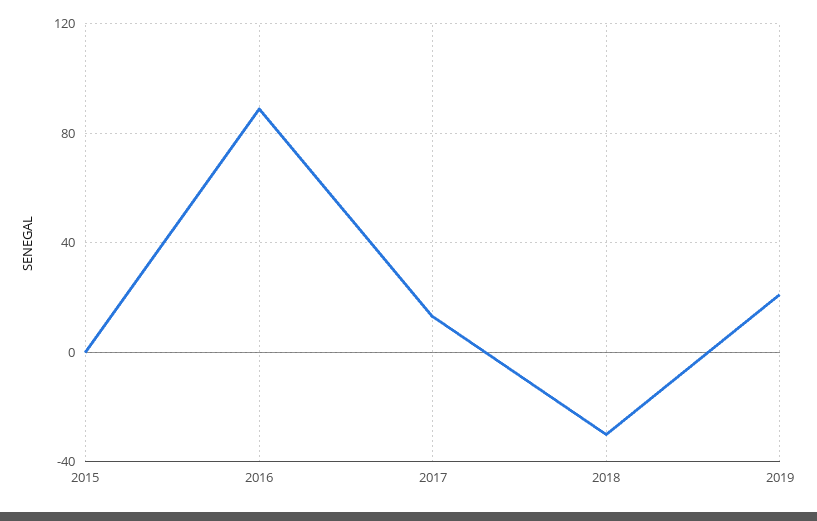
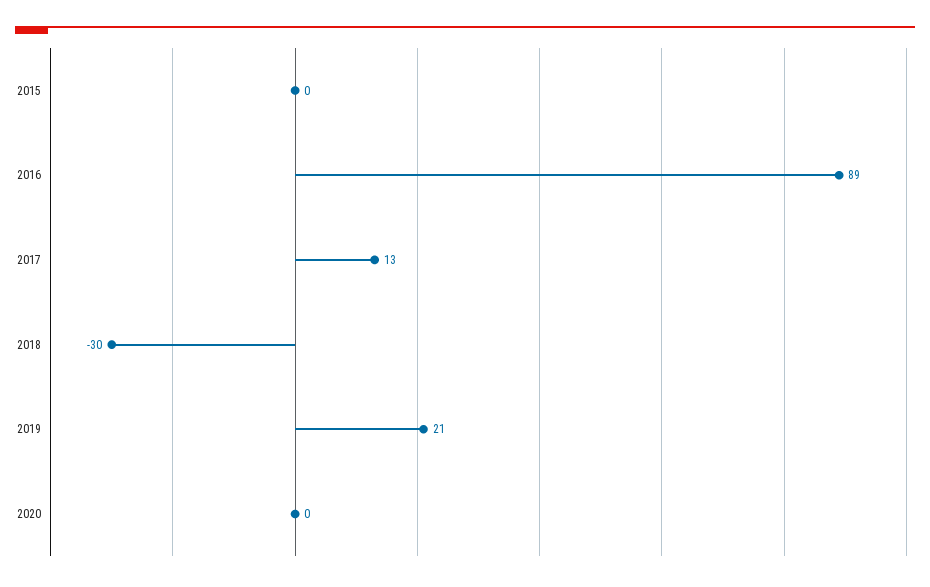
2020: none -> 0

